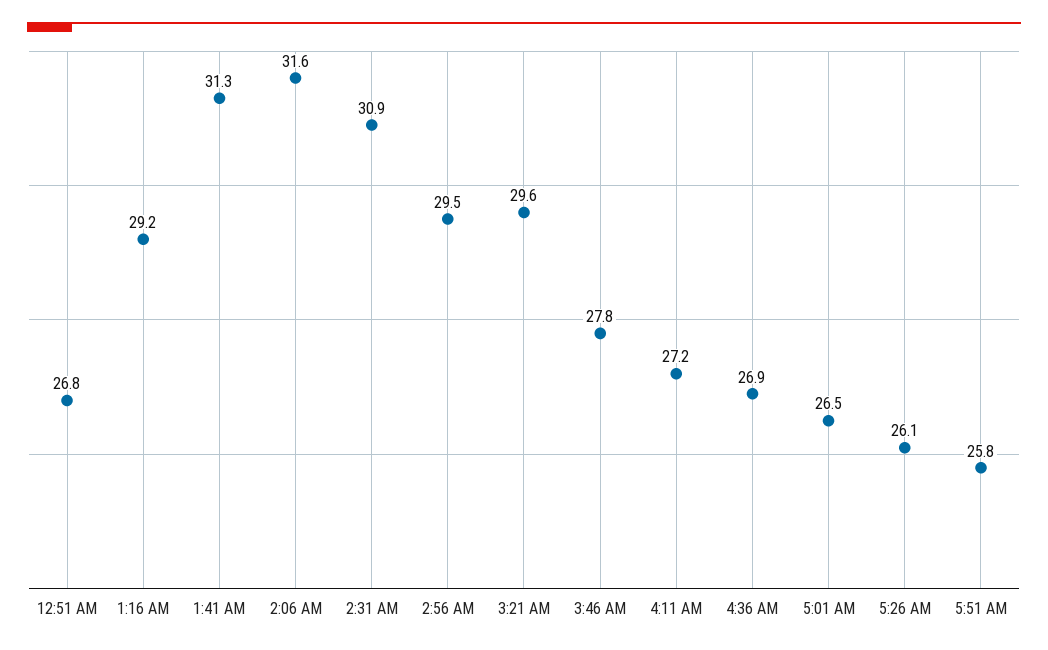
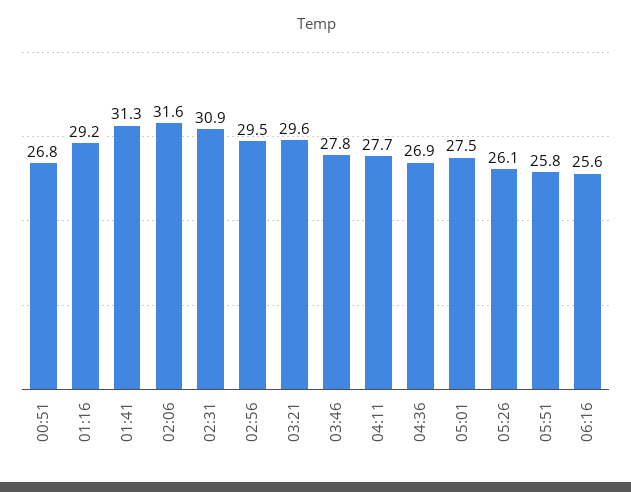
4:11 AM: 27.2 -> 27.7
5:01 AM: 26.5 -> 27.5
06:16: none -> 25.6

